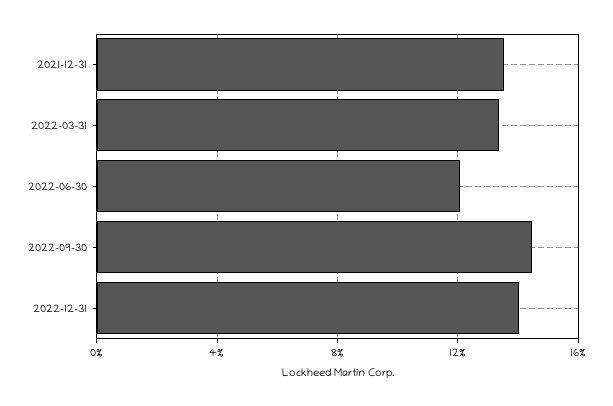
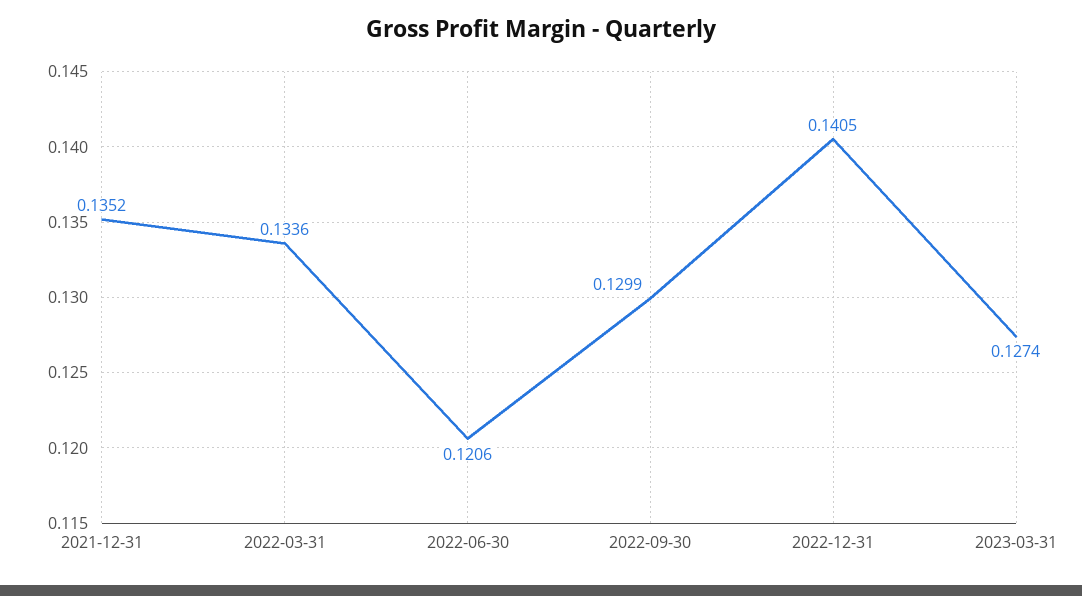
2022-09-30: 0.145 -> 0.1299
2023-03-31: none -> 0.1274

